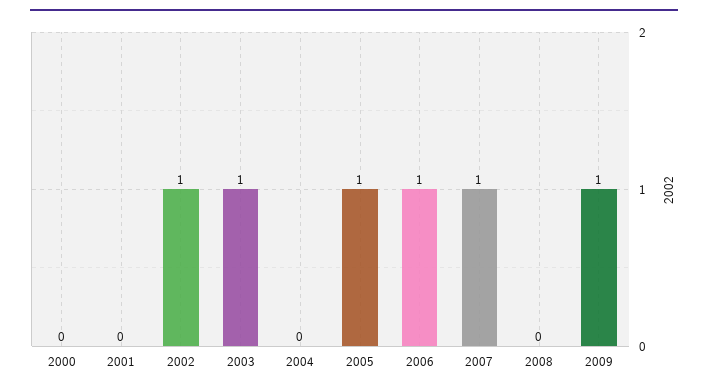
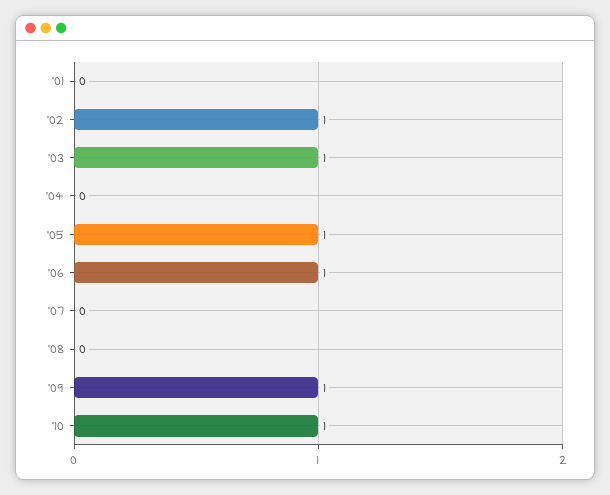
2000: 0 -> none
2007: 1 -> 0
'10: none -> 1

